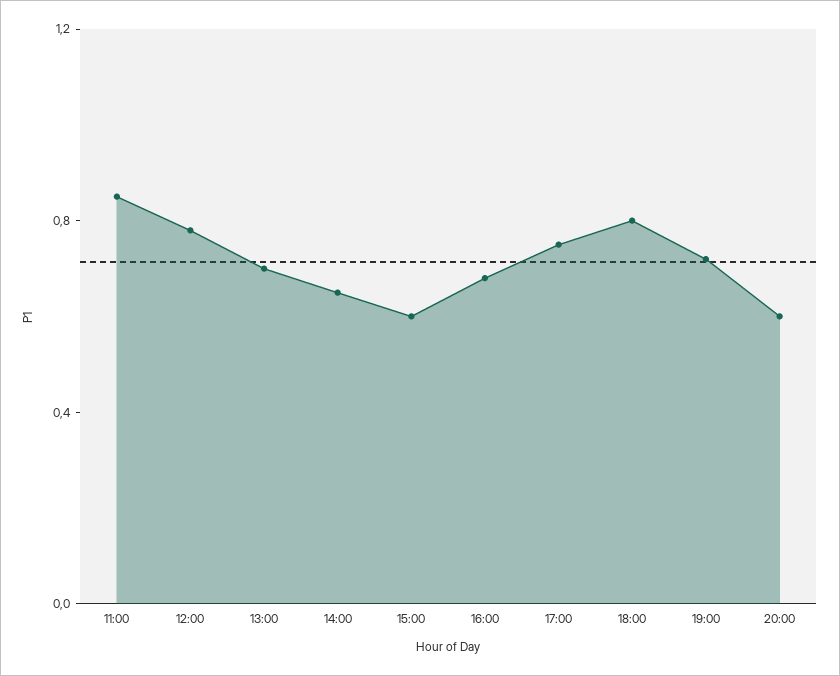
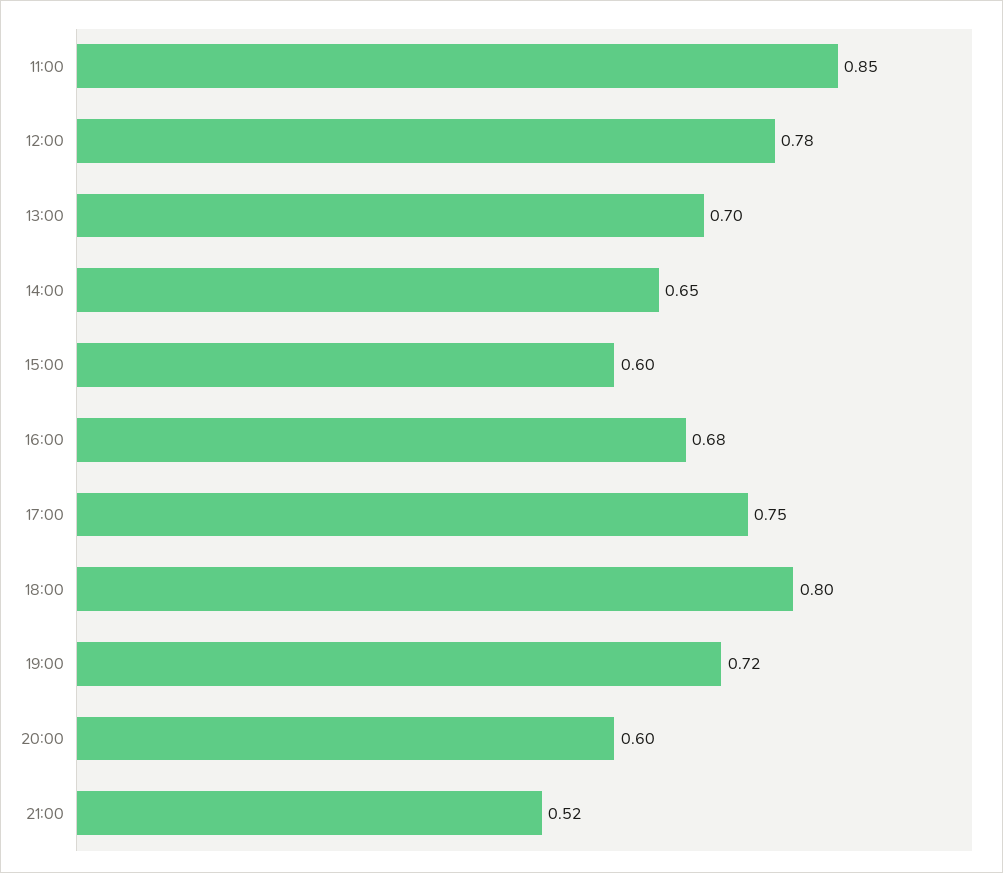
21:00: none -> 0.52

